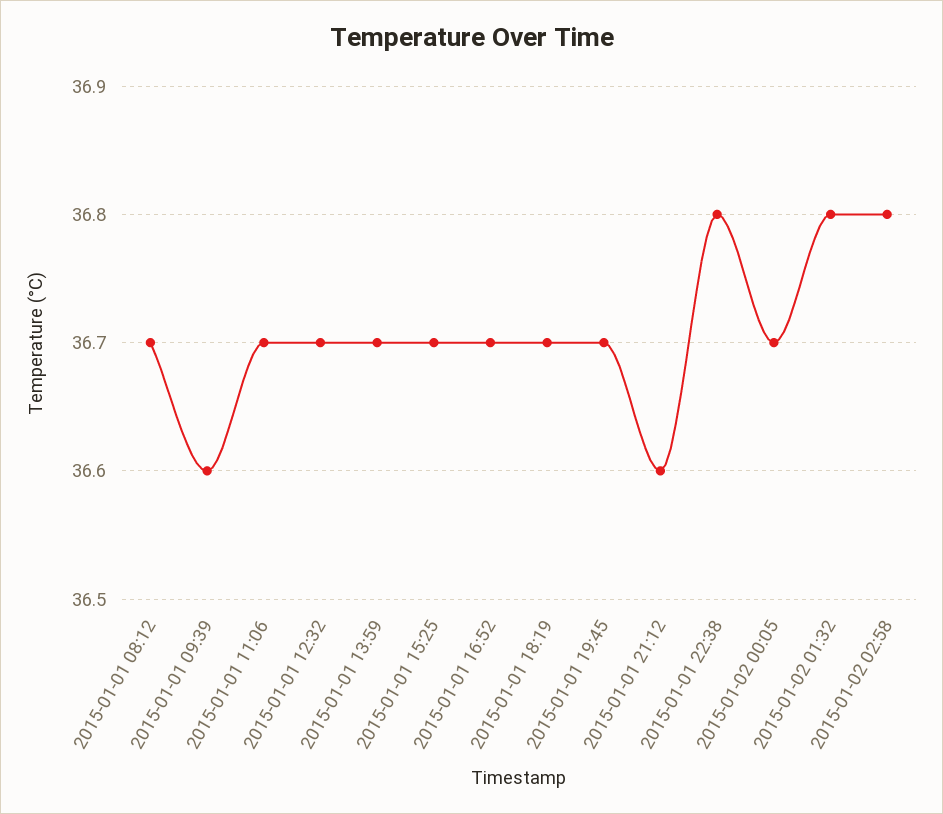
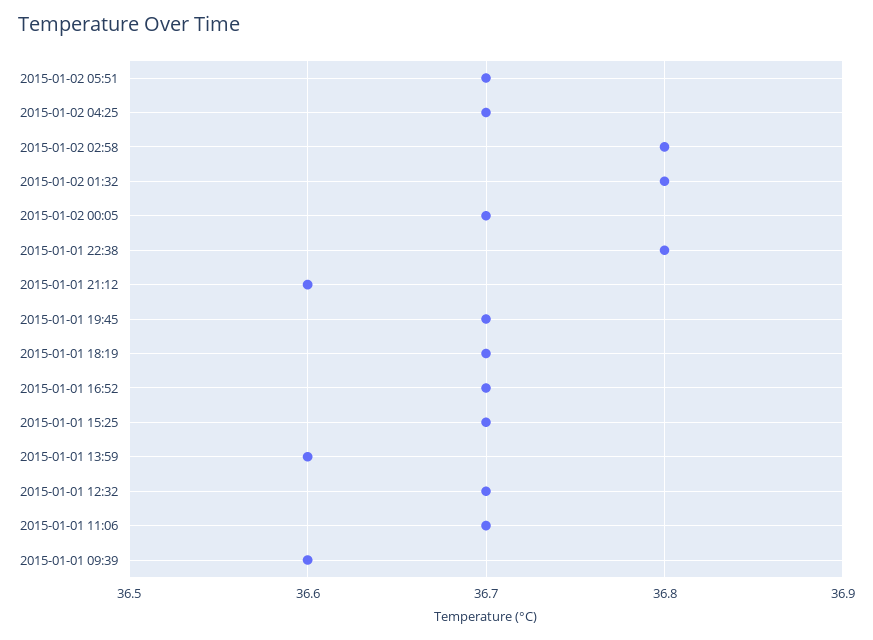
2015-01-01 08:12: 36.7 -> none
2015-01-01 13:59: 36.7 -> 36.6
2015-01-02 05:51: none -> 36.7
2015-01-02 04:25: none -> 36.7

